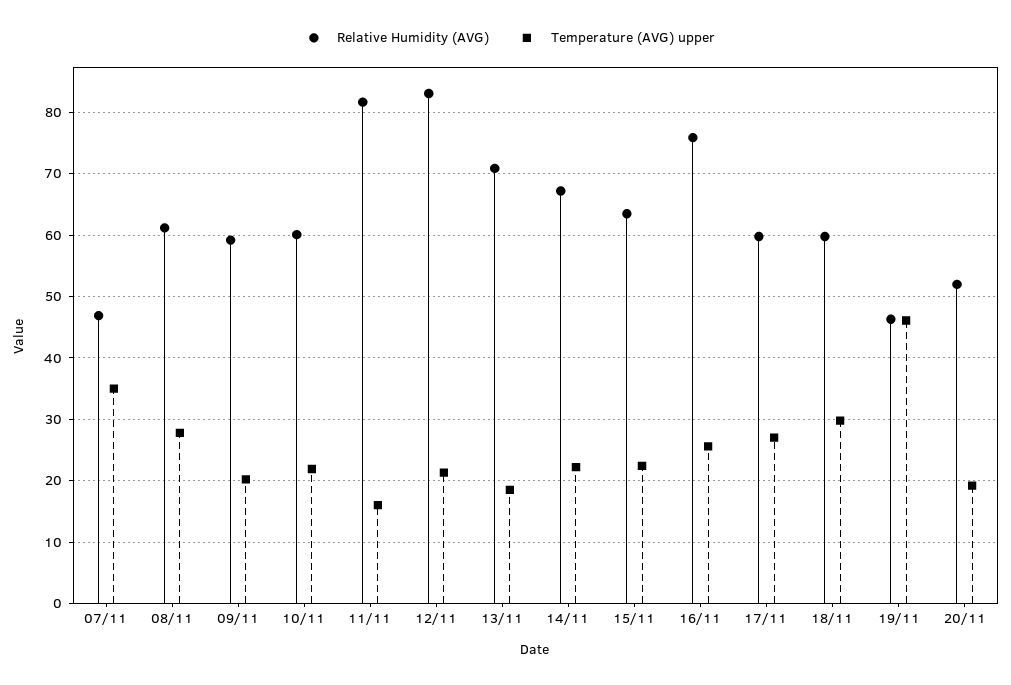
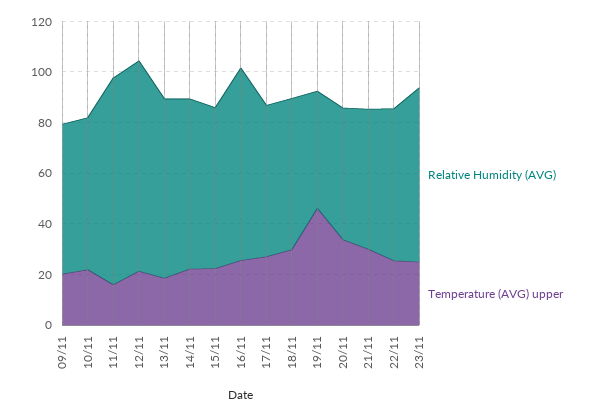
Relative Humidity (AVG), 07/11: 47 -> none
Temperature (AVG) upper, 07/11: 35 -> none
Relative Humidity (AVG), 08/11: 61 -> none
Temperature (AVG) upper, 08/11: 28 -> none
Temperature (AVG) upper, 20/11: 19 -> 35
Relative Humidity (AVG), 21/11: none -> 55
Temperature (AVG) upper, 21/11: none -> 30
Relative Humidity (AVG), 22/11: none -> 60
Temperature (AVG) upper, 22/11: none -> 25
Relative Humidity (AVG), 23/11: none -> 70
Temperature (AVG) upper, 23/11: none -> 25

